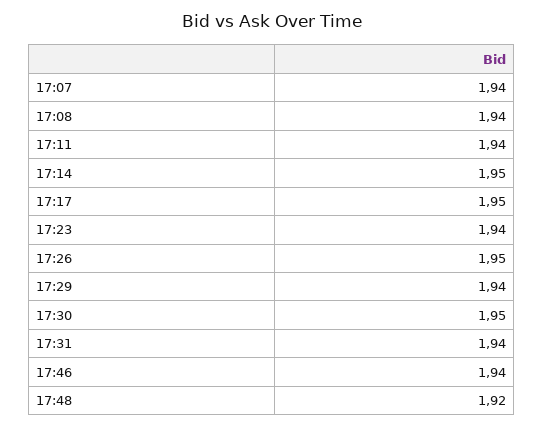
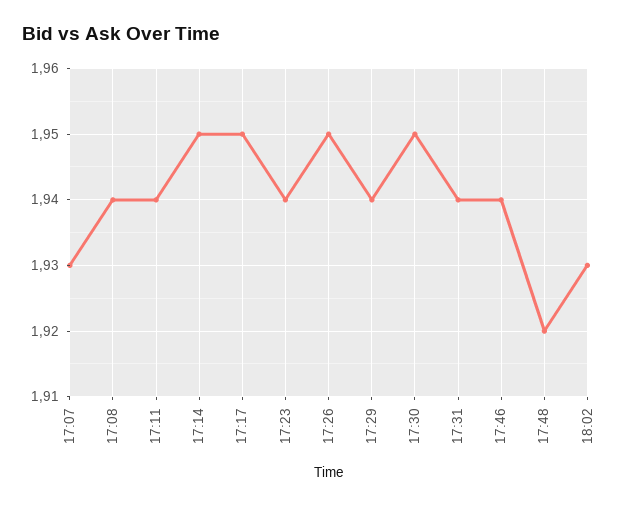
17:07: 1.94 -> 1.93
18:02: none -> 1.93

